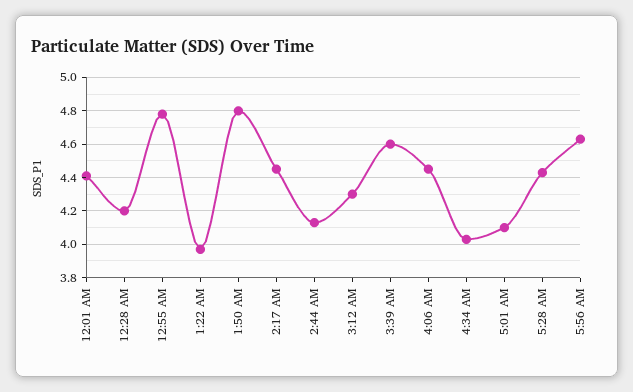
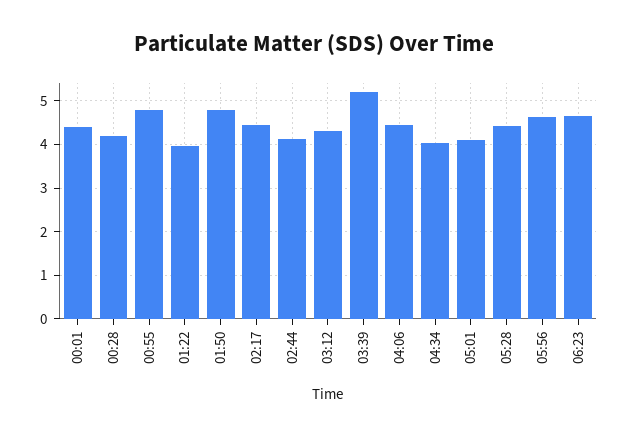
3:39 AM: 4.6 -> 5.2
06:23: none -> 4.6

